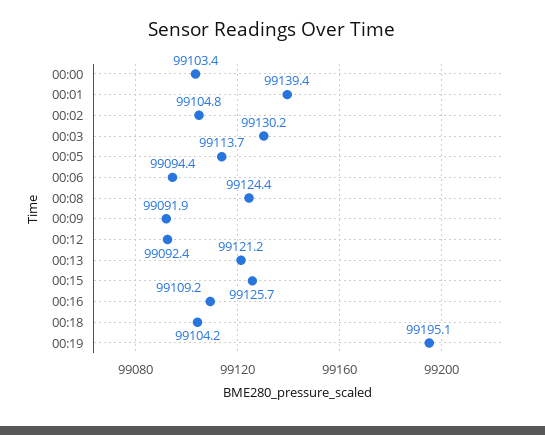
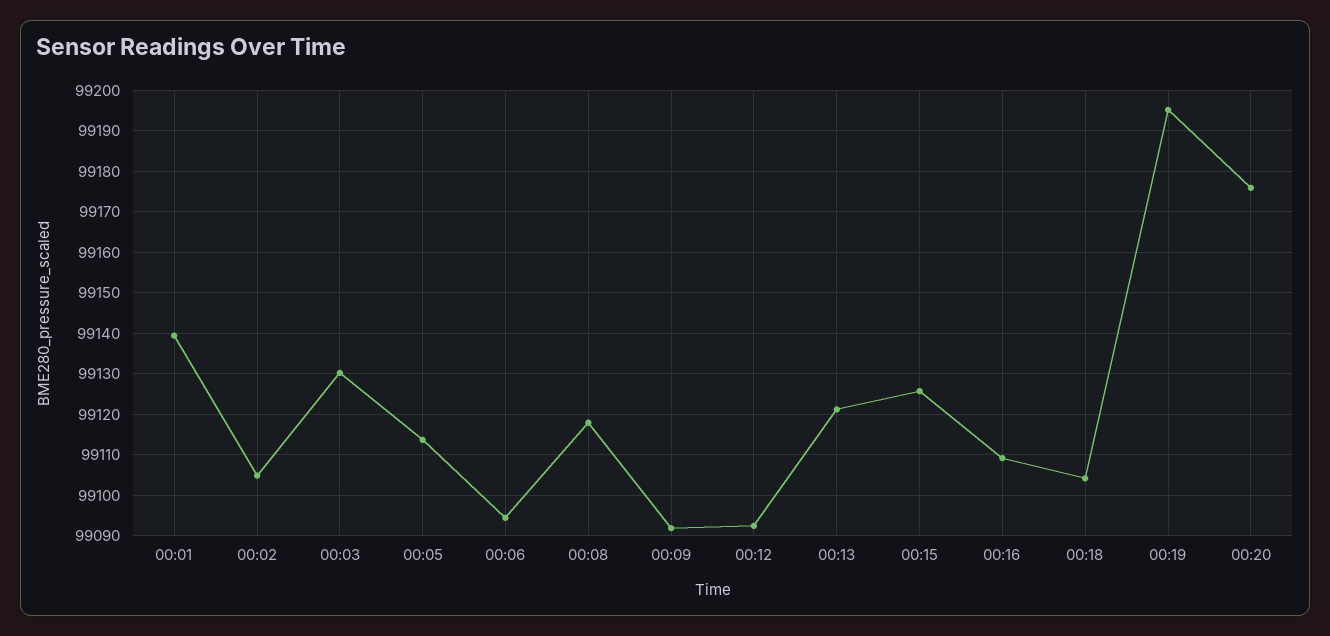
00:00: 99103.4 -> none
00:08: 99124.4 -> 99118
00:20: none -> 99176

